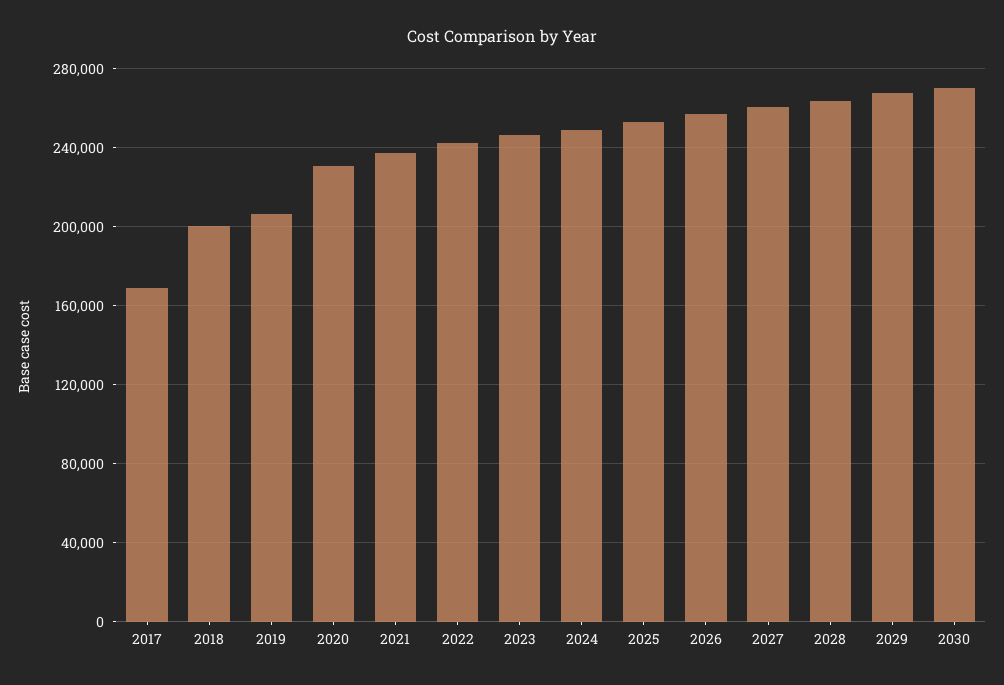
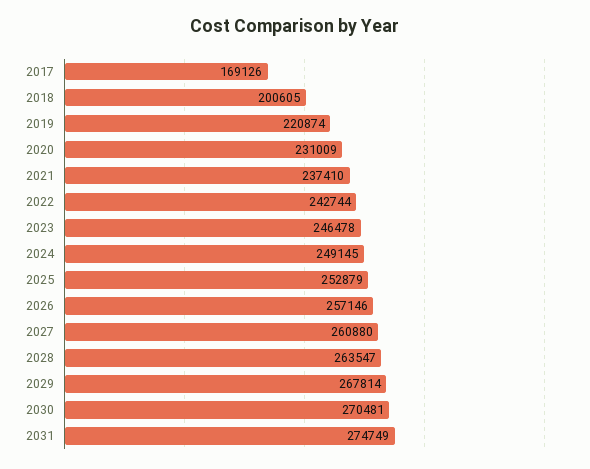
2019: 205000 -> 220874
2031: none -> 274749

